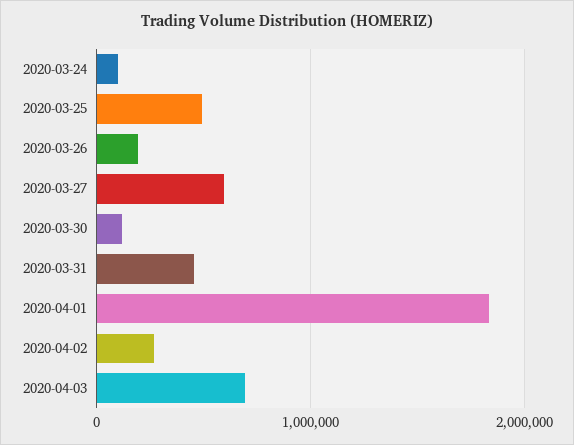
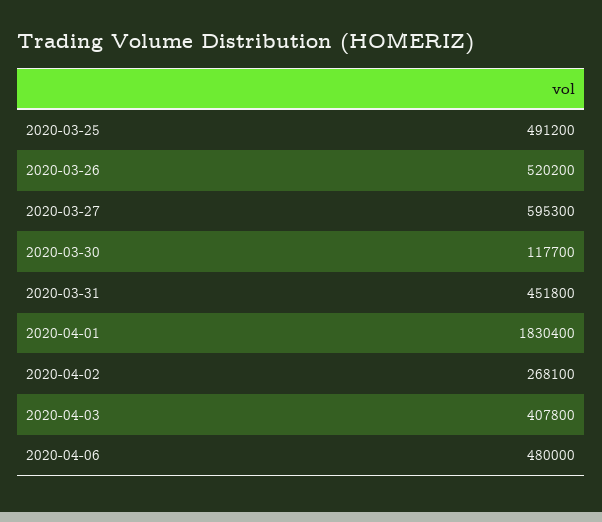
2020-03-24: 100000 -> none
2020-03-26: 200000 -> 520200
2020-04-03: 700000 -> 407800
2020-04-06: none -> 480000

